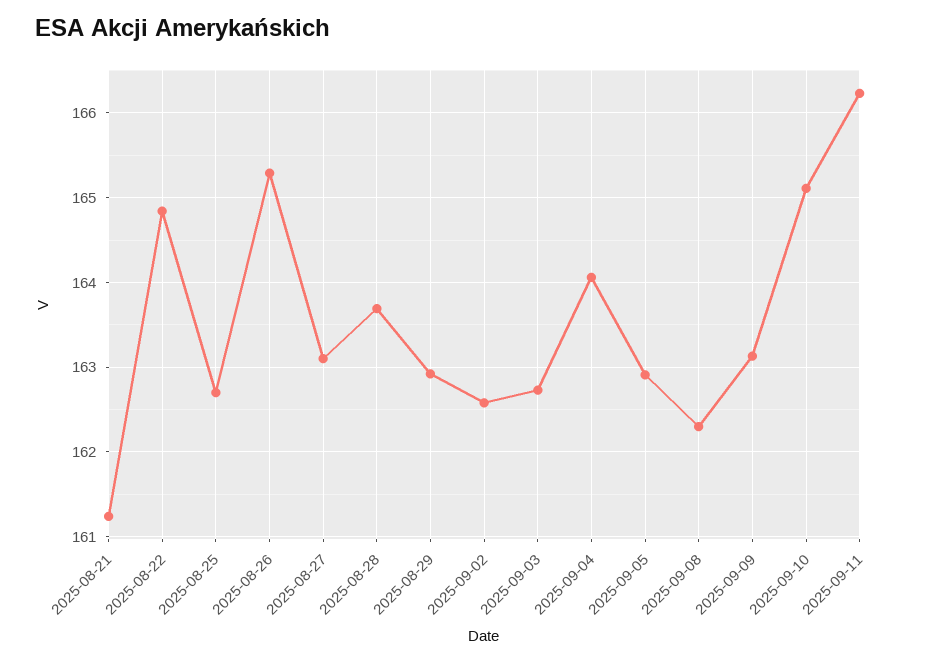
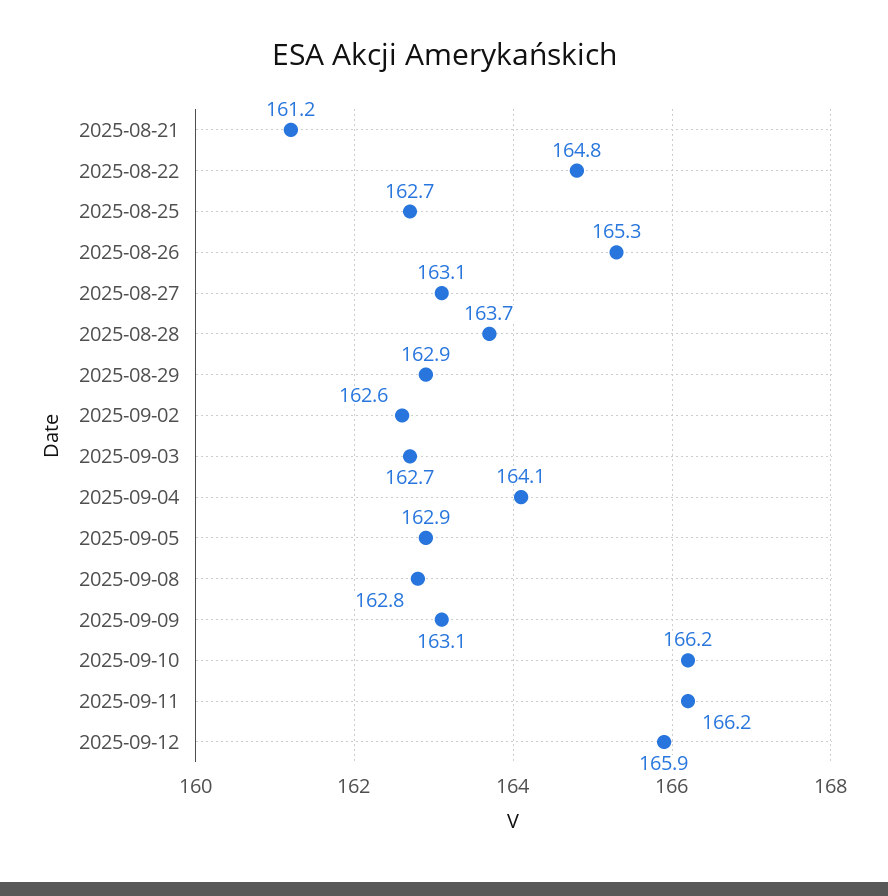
2025-09-08: 162.3 -> 162.8
2025-09-10: 165.1 -> 166.2
2025-09-12: none -> 165.9

